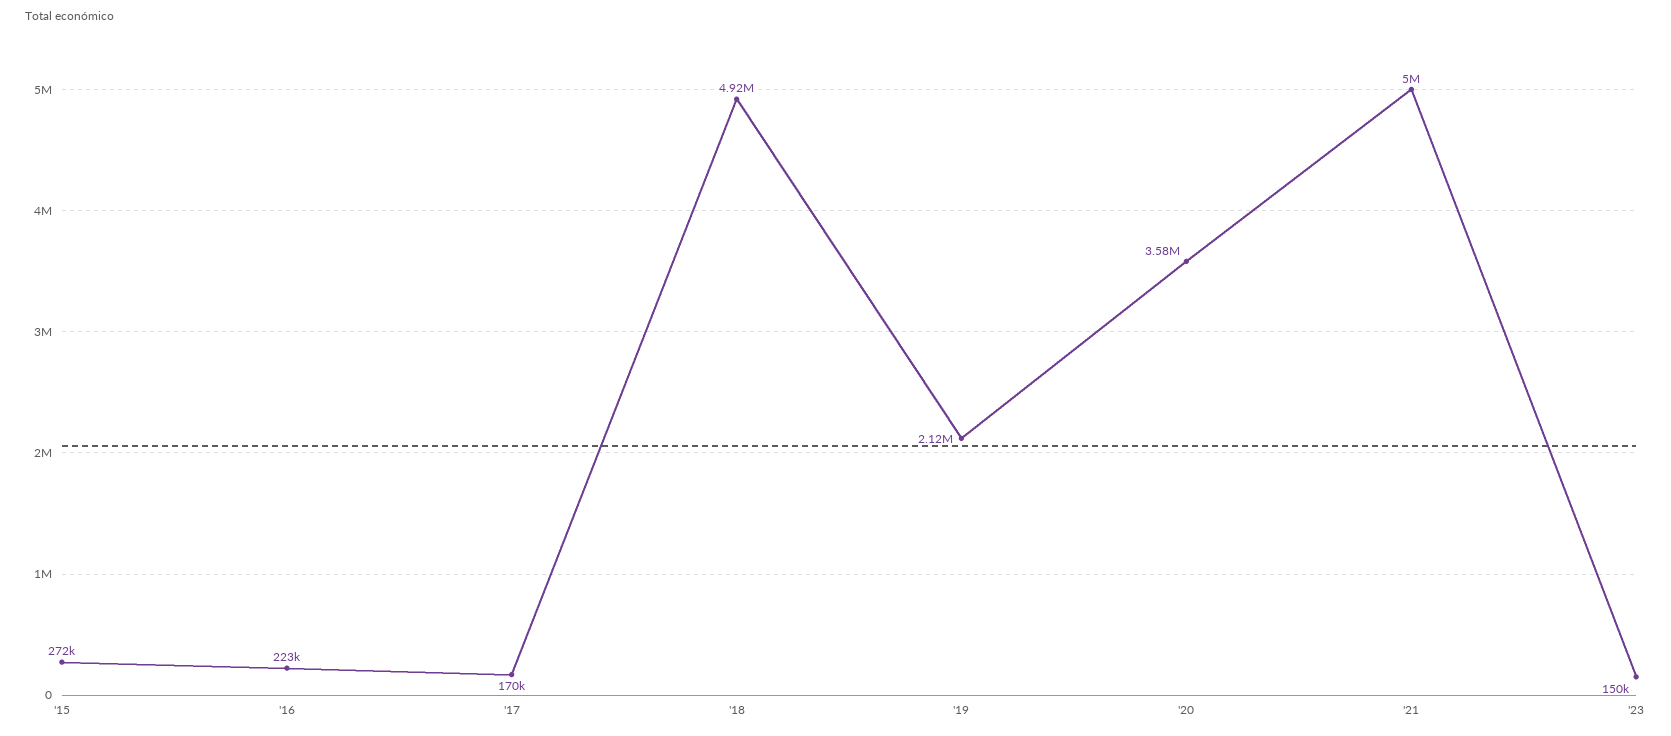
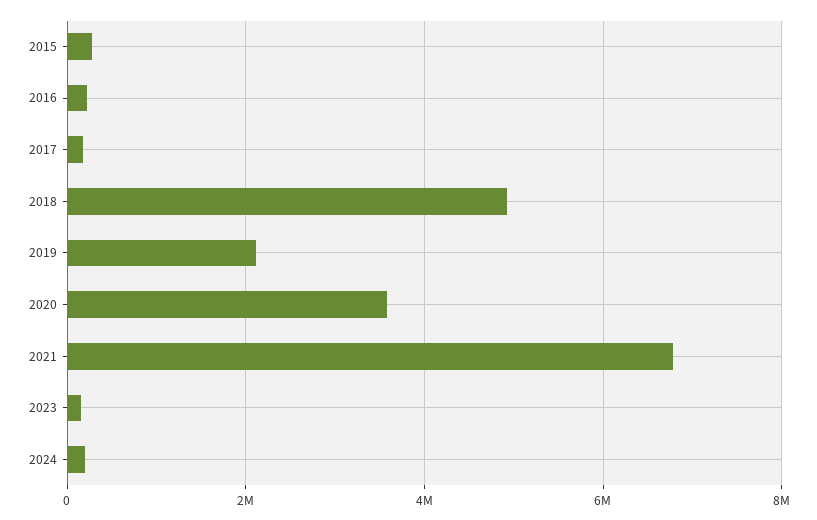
'21: 5000000 -> 6800000
2024: none -> 200000

